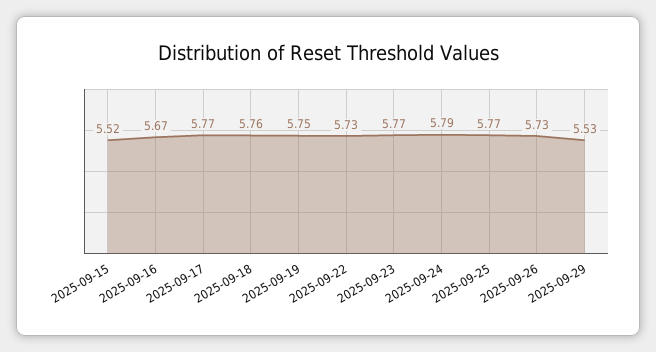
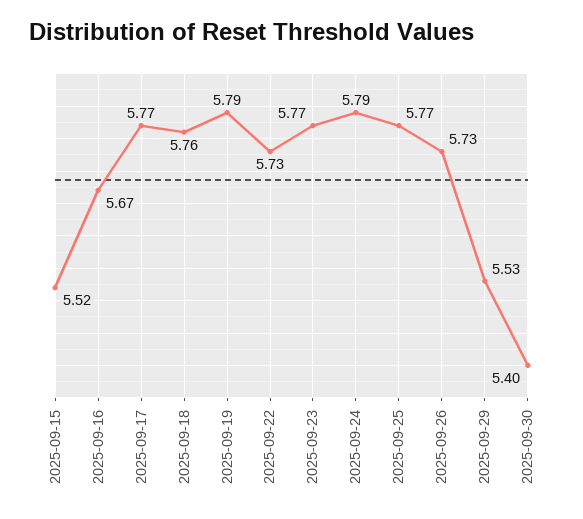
2025-09-19: 5.75 -> 5.79
2025-09-30: none -> 5.4

